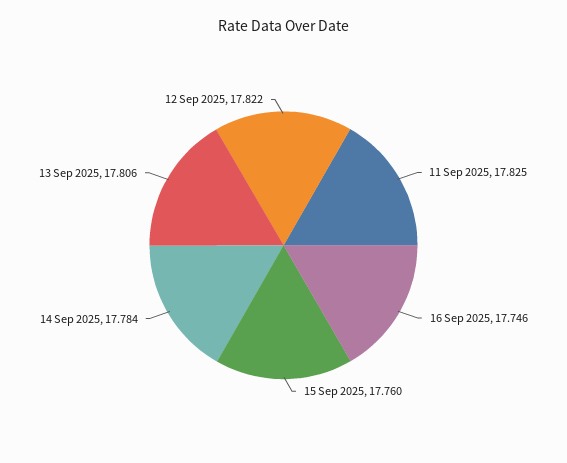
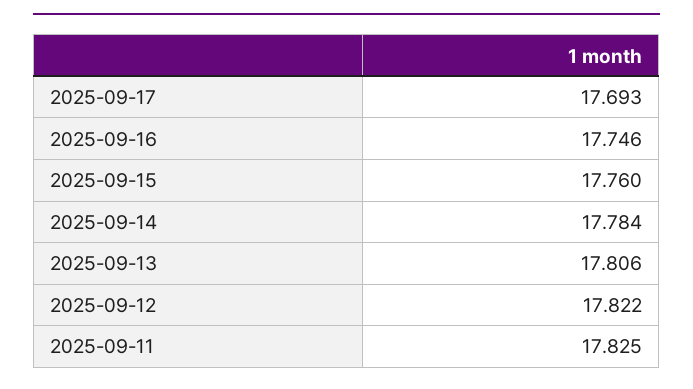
2025-09-17: none -> 17.693

